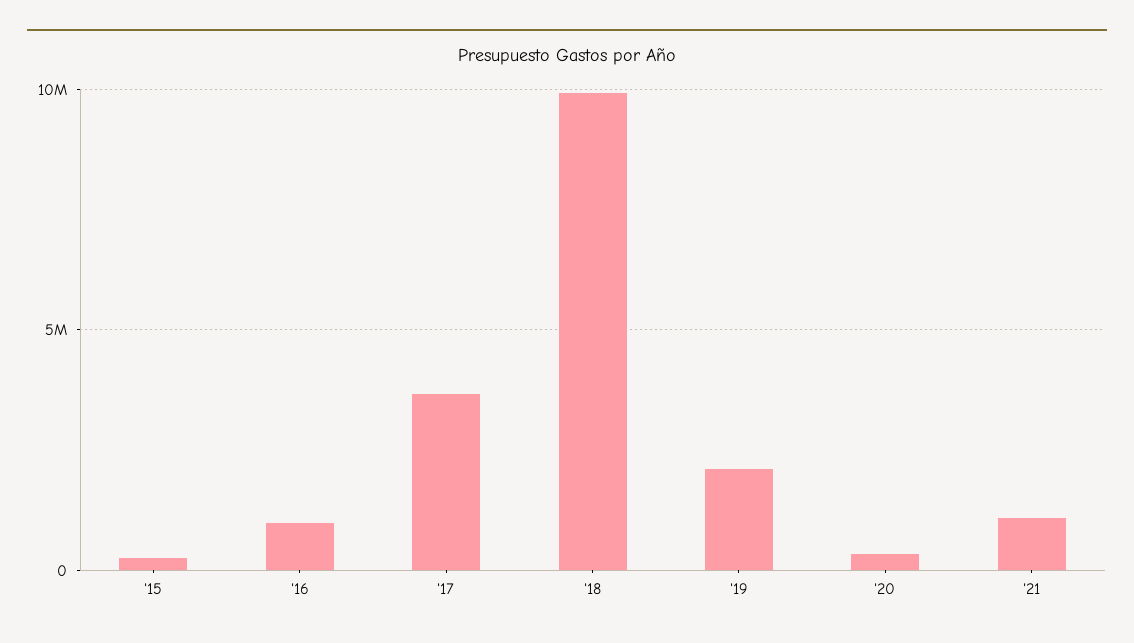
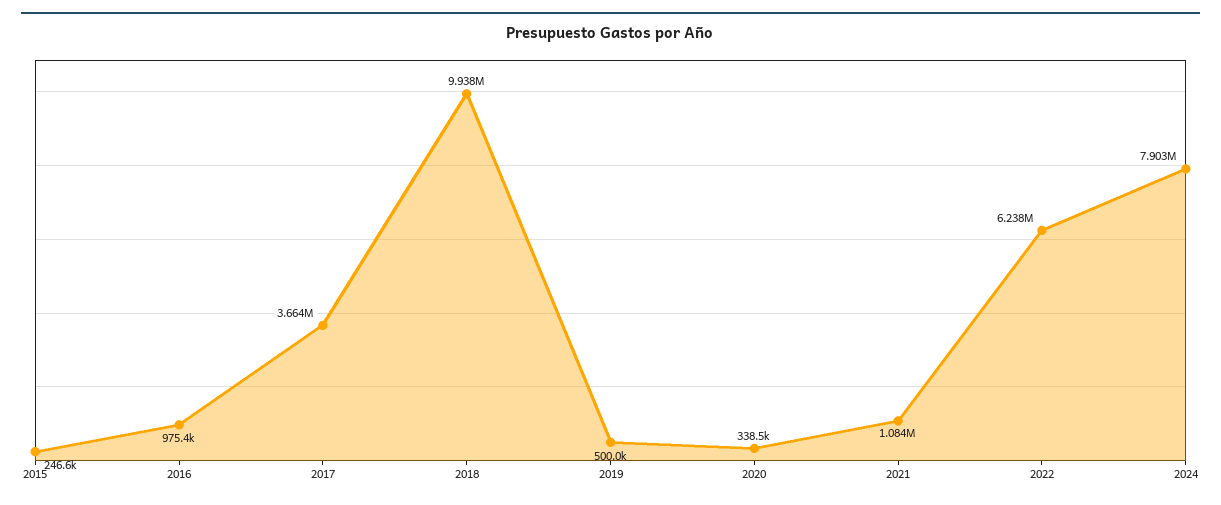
'19: 2000000 -> 500000
2022: none -> 6238000
2024: none -> 7903000

